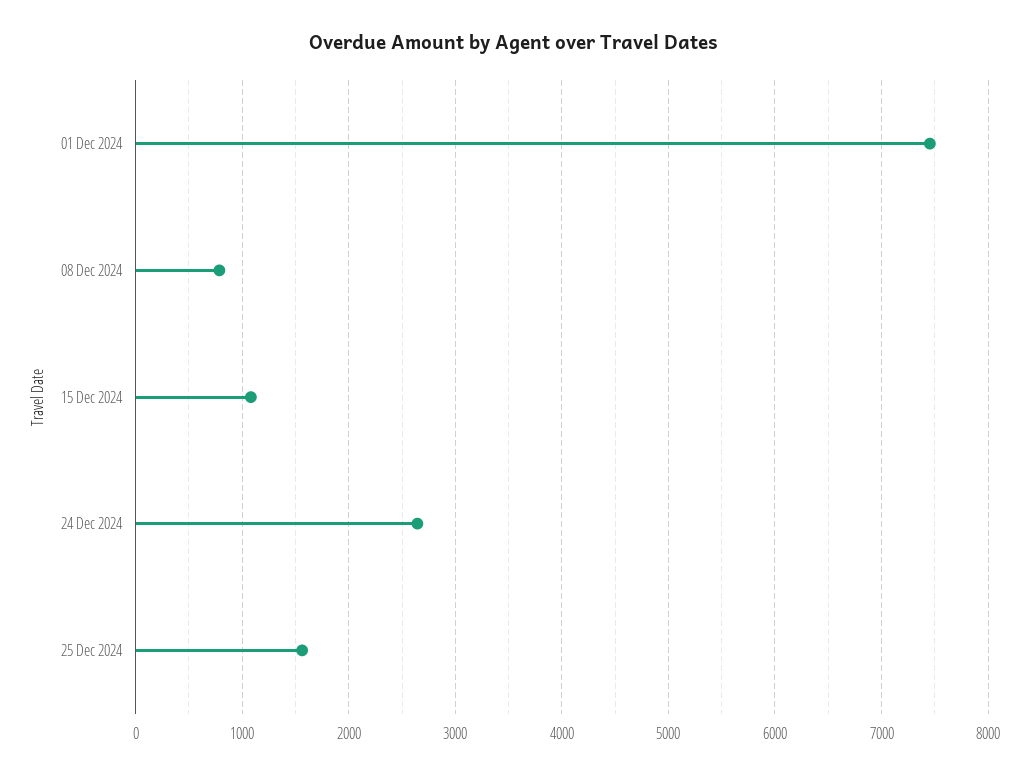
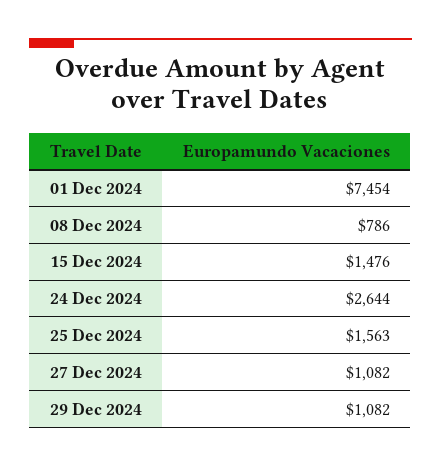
15 Dec 2024: 1100 -> 1476
27 Dec 2024: none -> 1082
29 Dec 2024: none -> 1082

